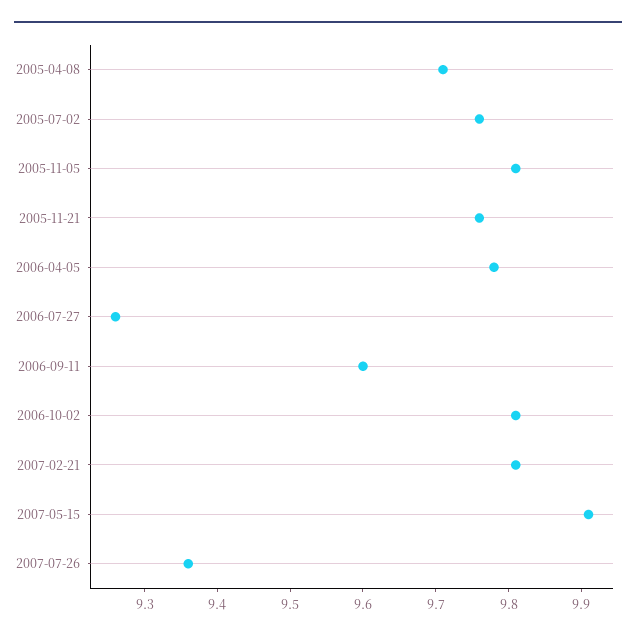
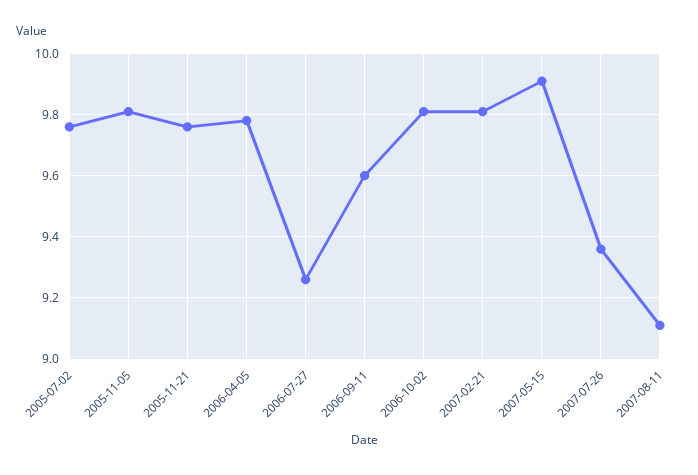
2005-04-08: 9.7 -> none
2007-08-11: none -> 9.1

